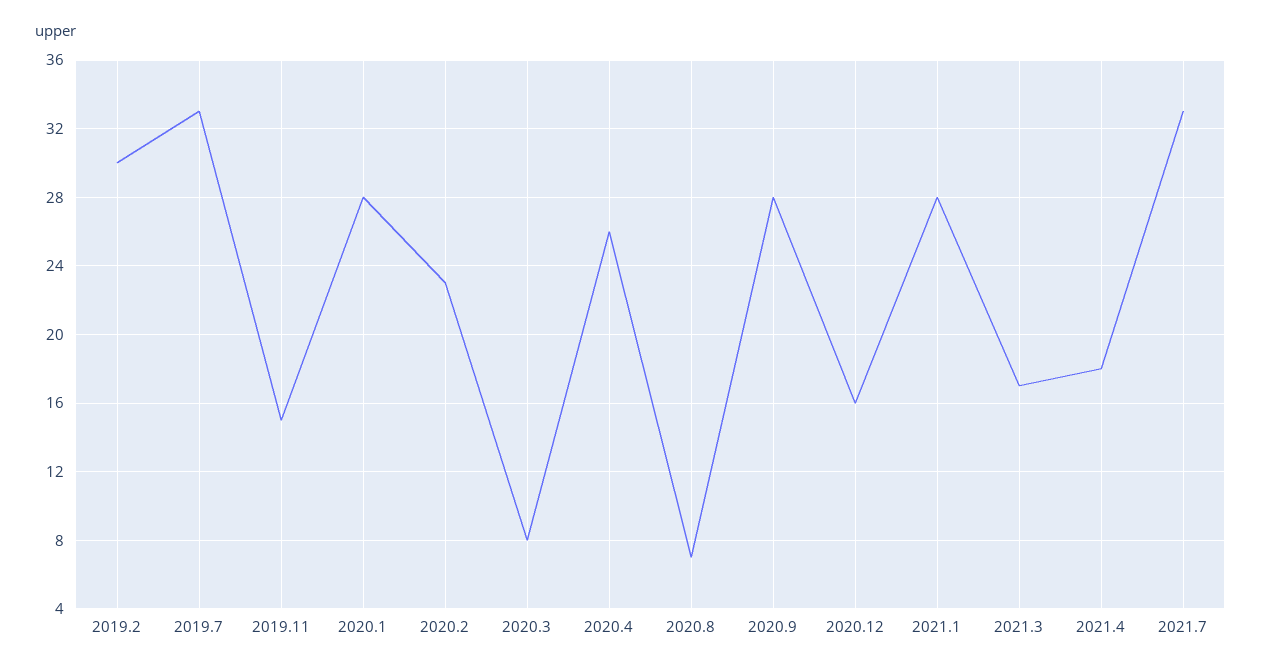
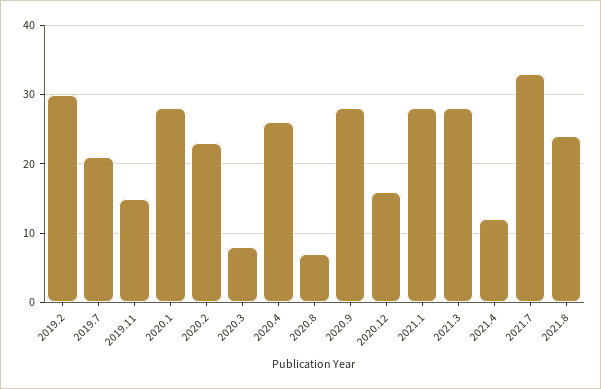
2019.7: 33 -> 21
2021.3: 17 -> 28
2021.4: 18 -> 12
2021.8: none -> 24

